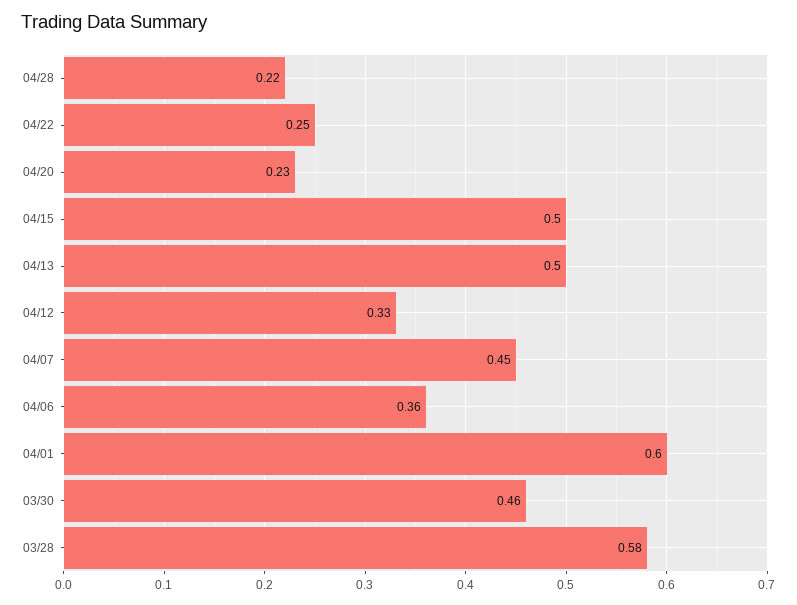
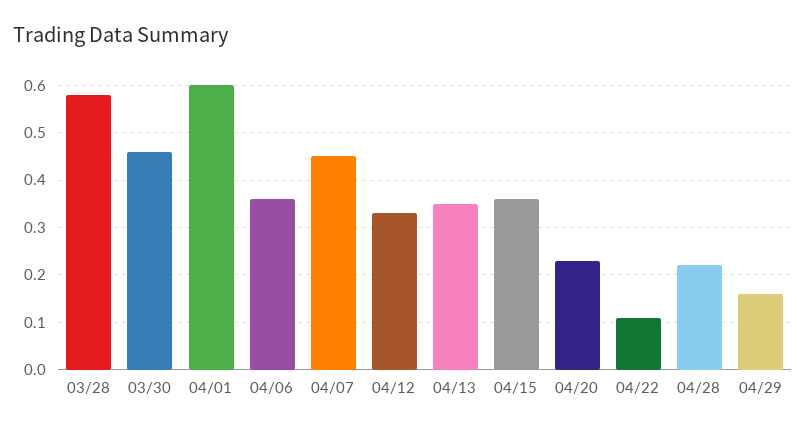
04/22: 0.25 -> 0.1
04/15: 0.5 -> 0.35
04/13: 0.5 -> 0.35
04/29: none -> 0.15

